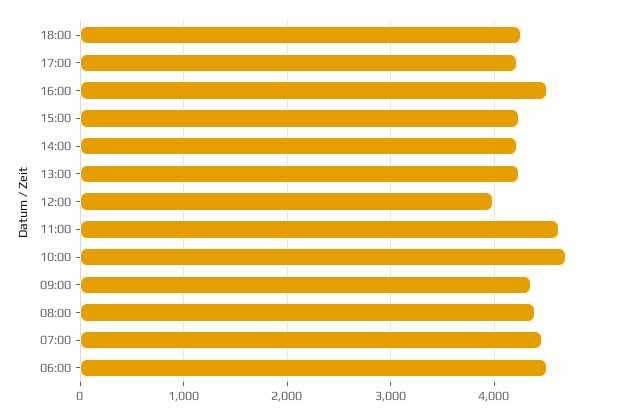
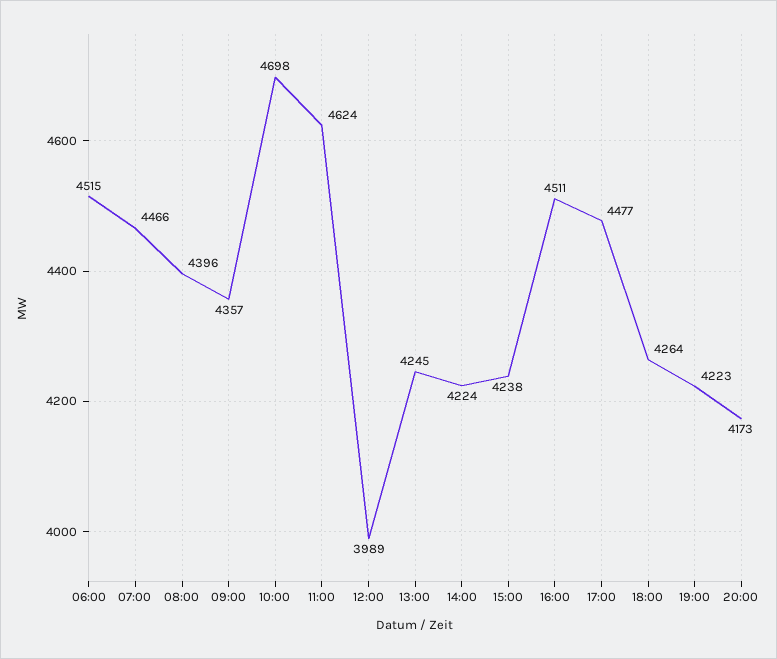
17:00: 4200 -> 4477
19:00: none -> 4223
20:00: none -> 4173

